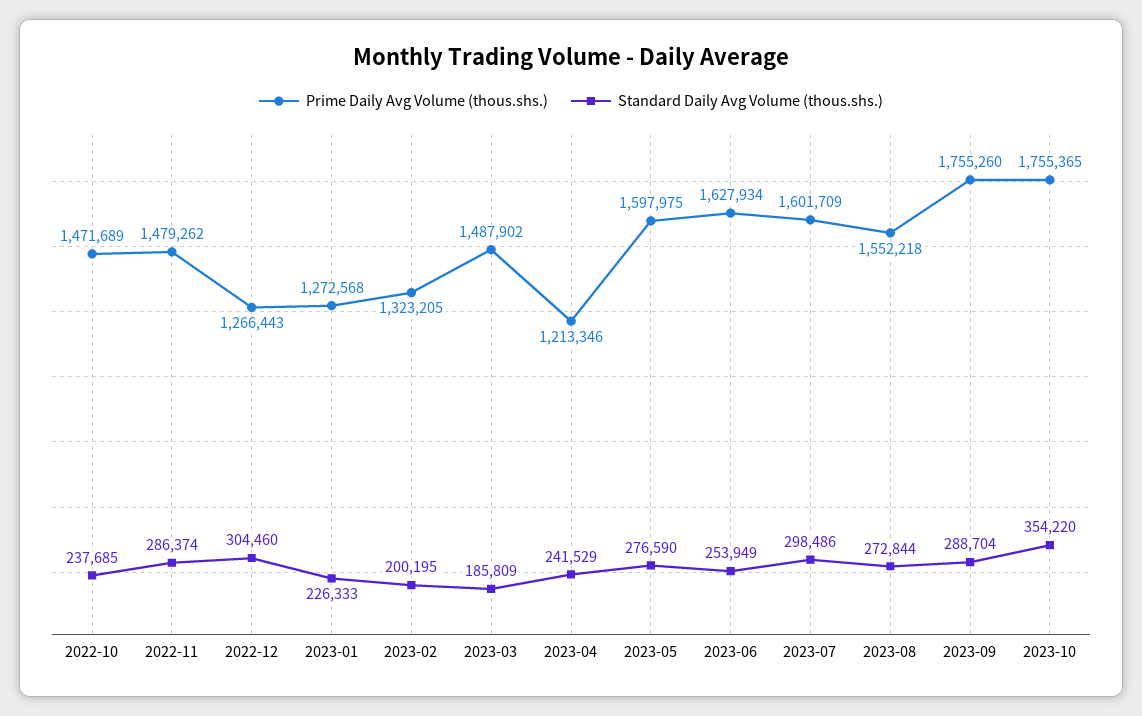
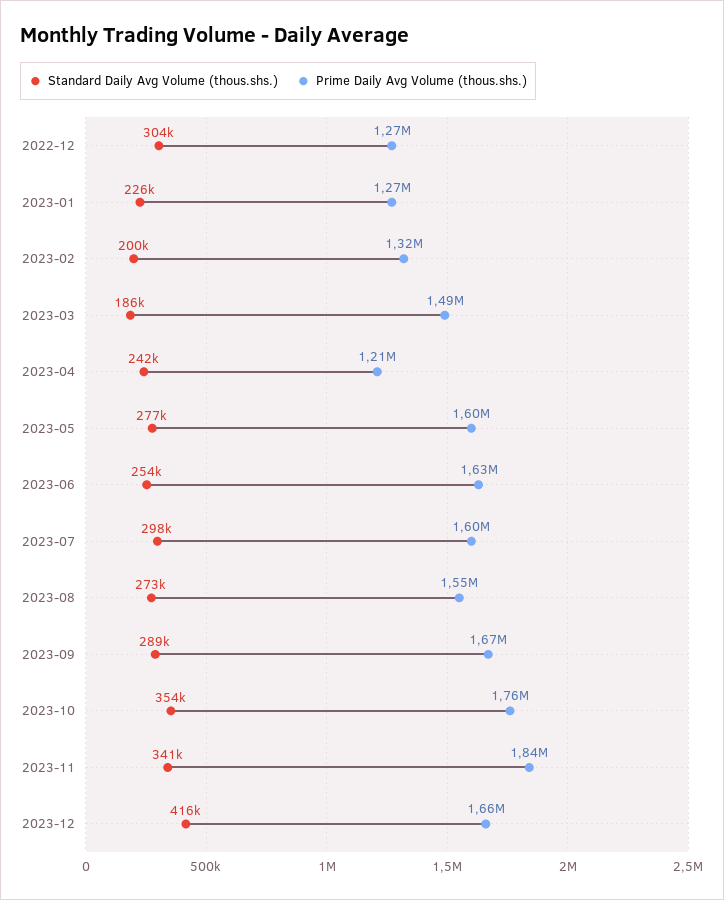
Prime Daily Avg Volume (thous.shs.), 2022-10: 1471689 -> none
Standard Daily Avg Volume (thous.shs.), 2022-10: 237685 -> none
Prime Daily Avg Volume (thous.shs.), 2022-11: 1479262 -> none
Standard Daily Avg Volume (thous.shs.), 2022-11: 286374 -> none
Prime Daily Avg Volume (thous.shs.), 2023-09: 1755260 -> 1670000
Standard Daily Avg Volume (thous.shs.), 2023-11: none -> 341000
Prime Daily Avg Volume (thous.shs.), 2023-11: none -> 1840000
Standard Daily Avg Volume (thous.shs.), 2023-12: none -> 416000
Prime Daily Avg Volume (thous.shs.), 2023-12: none -> 1660000

